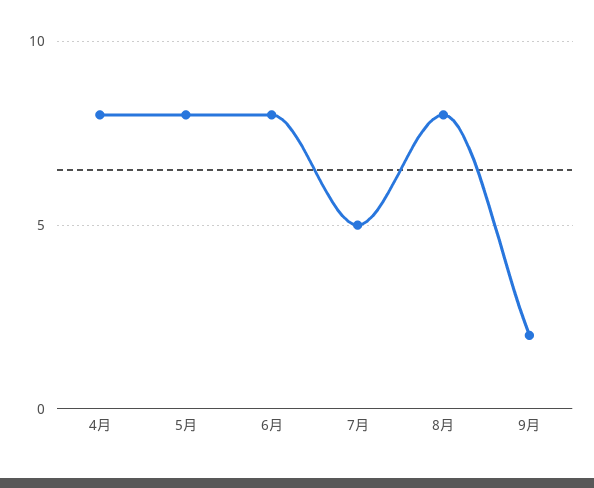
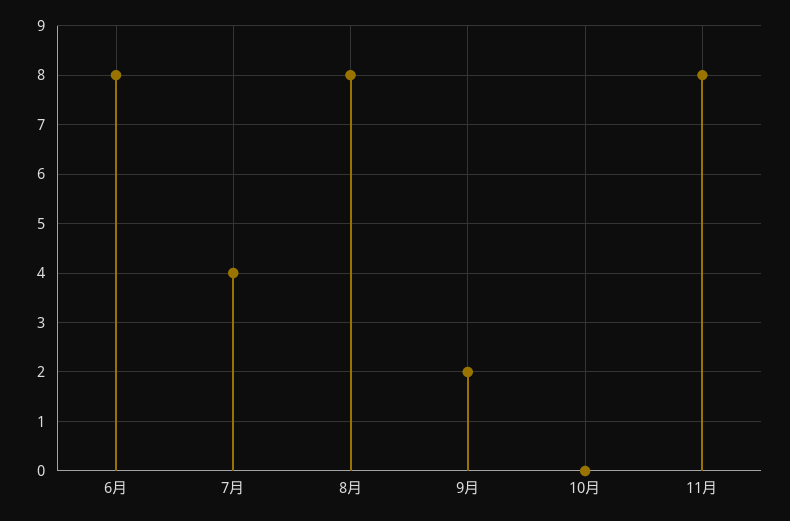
4月: 8 -> none
5月: 8 -> none
7月: 5 -> 4
10月: none -> 0
11月: none -> 8

